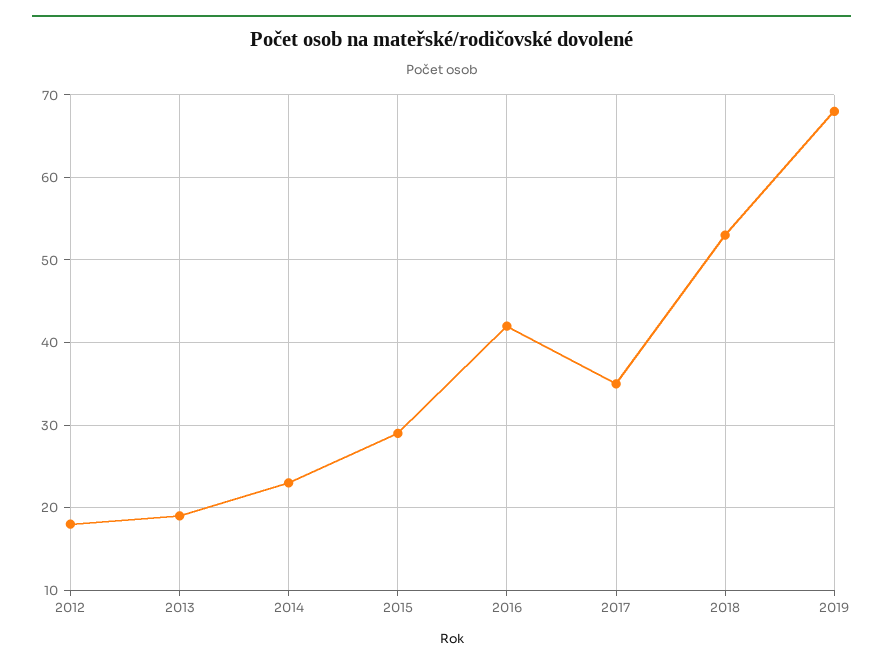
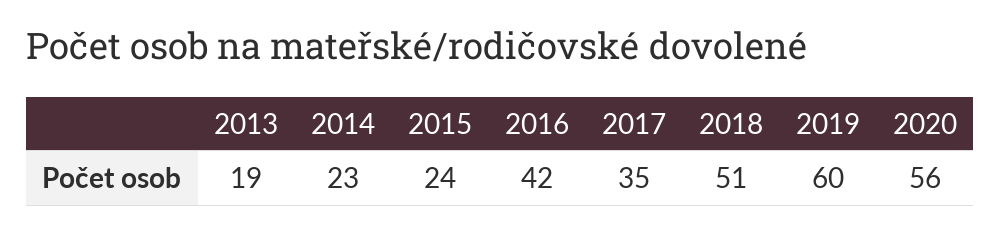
2012: 18 -> none
2015: 29 -> 24
2018: 53 -> 51
2019: 68 -> 60
2020: none -> 56

